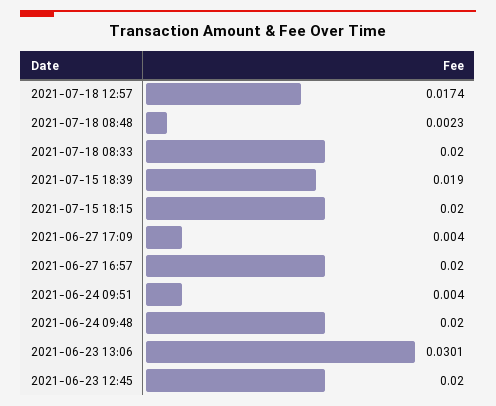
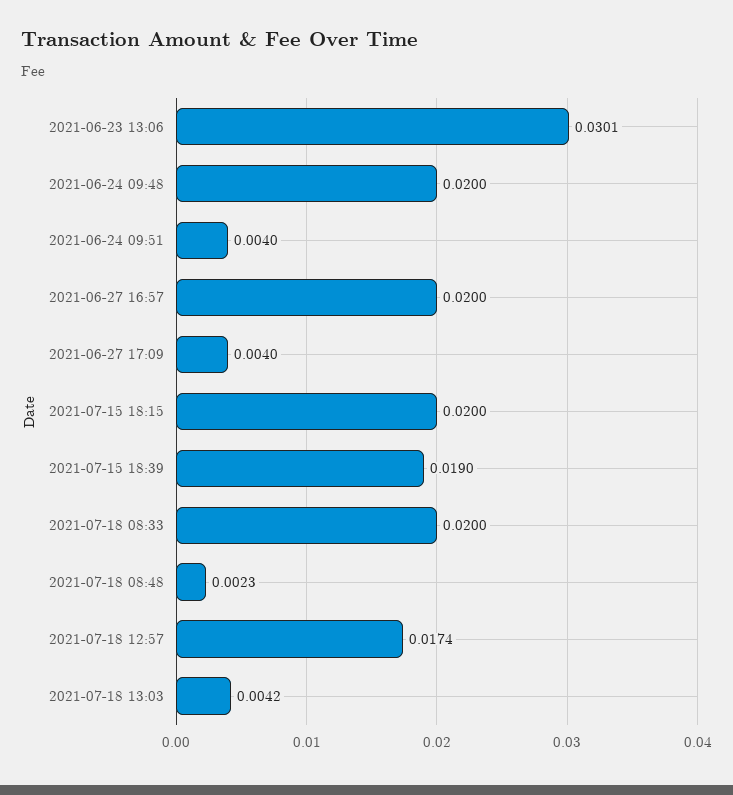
2021-06-23 12:45: 0.02 -> none
2021-07-18 13:03: none -> 0.0042

